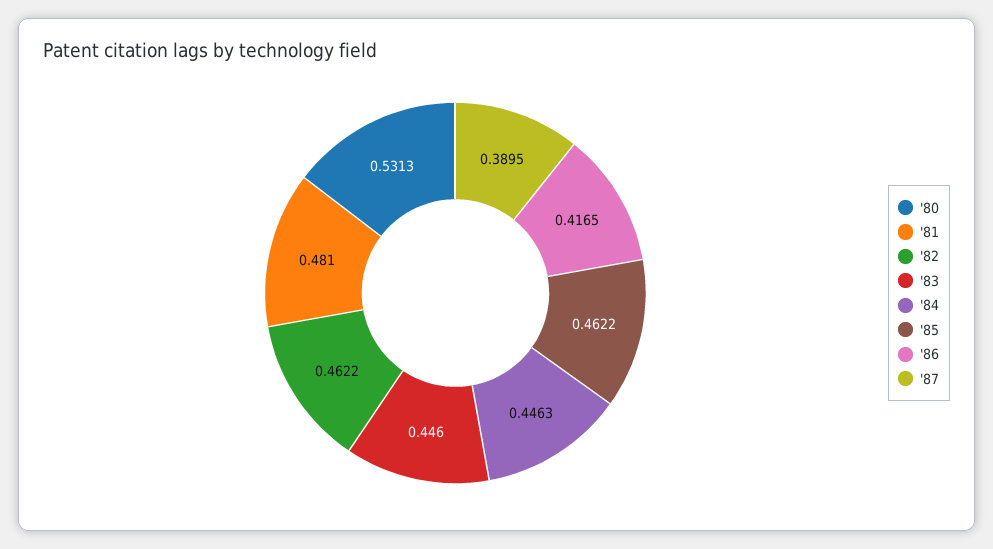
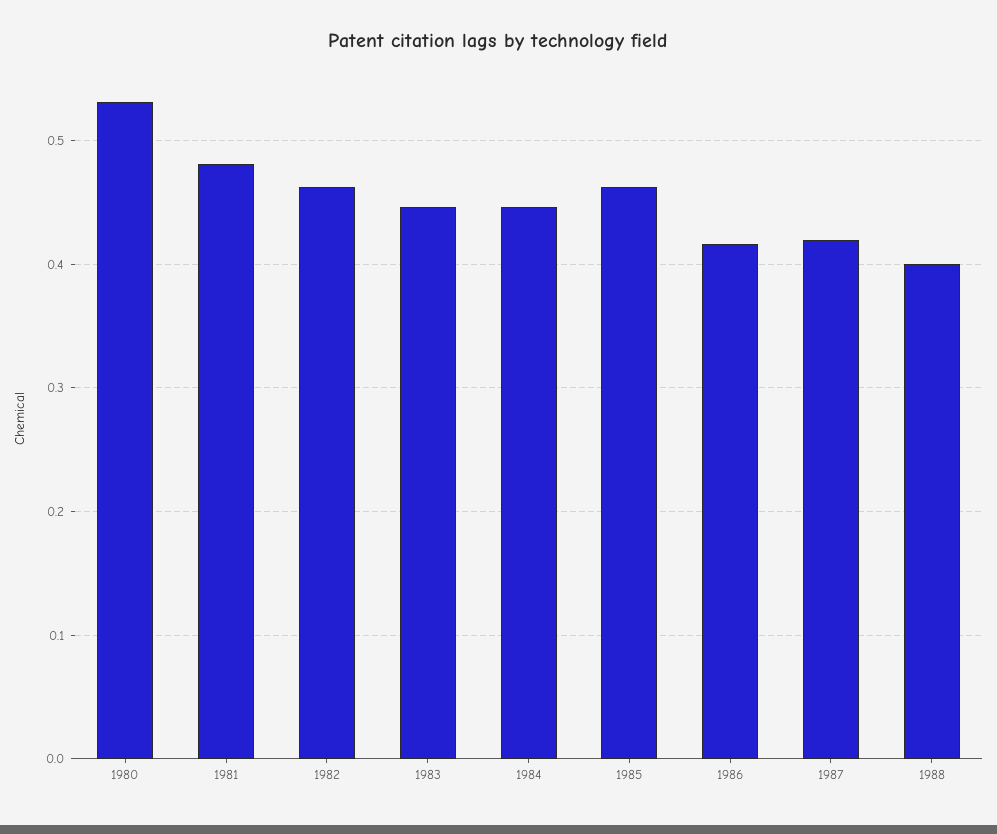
'87: 0.3895 -> 0.42
1988: none -> 0.4

